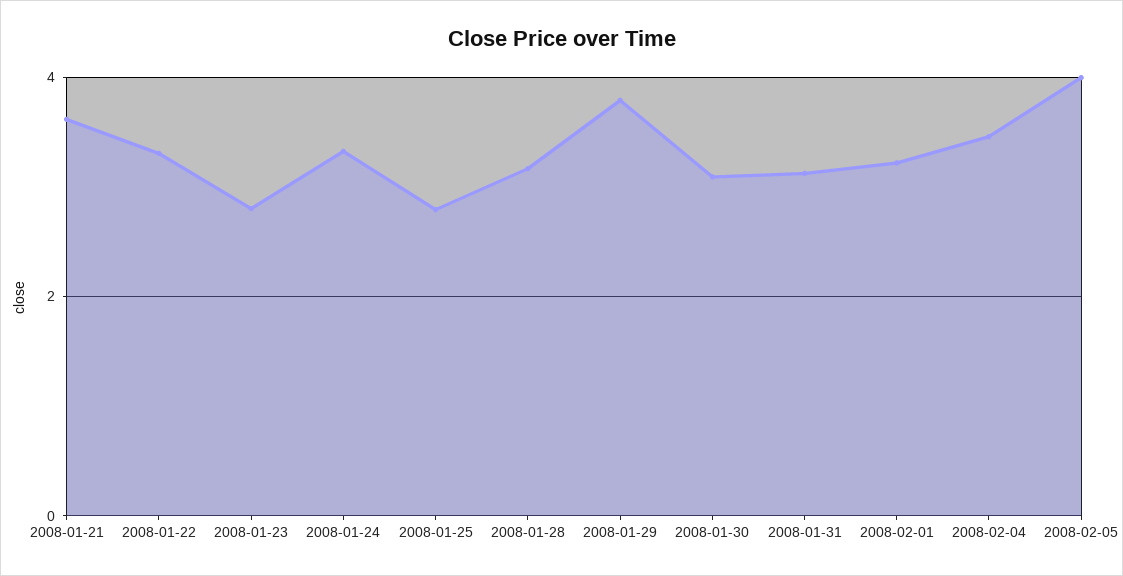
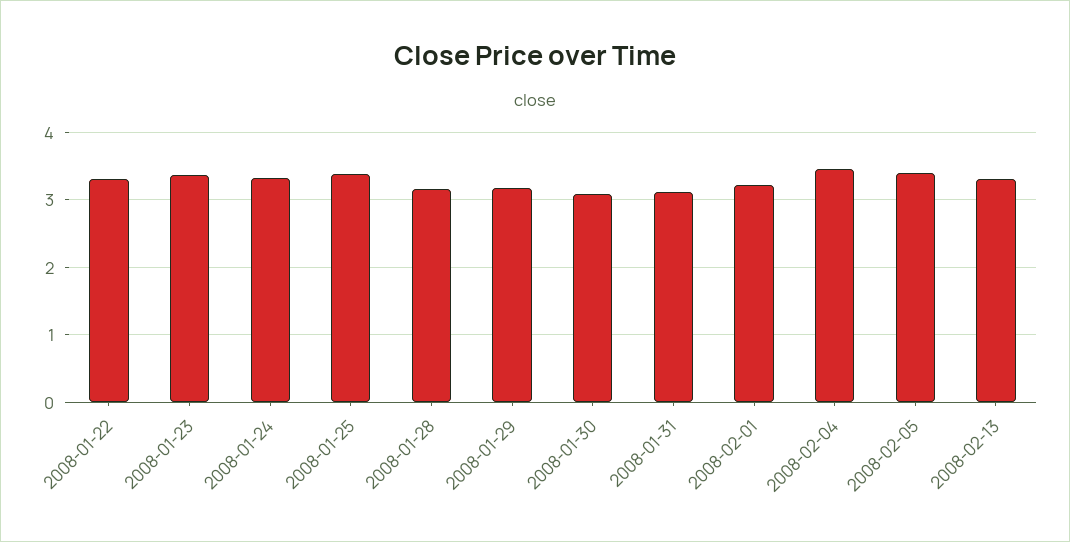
2008-01-21: 3.6 -> none
2008-01-23: 2.8 -> 3.4
2008-01-25: 2.8 -> 3.4
2008-01-29: 3.8 -> 3.2
2008-02-05: 4 -> 3.4
2008-02-13: none -> 3.3

